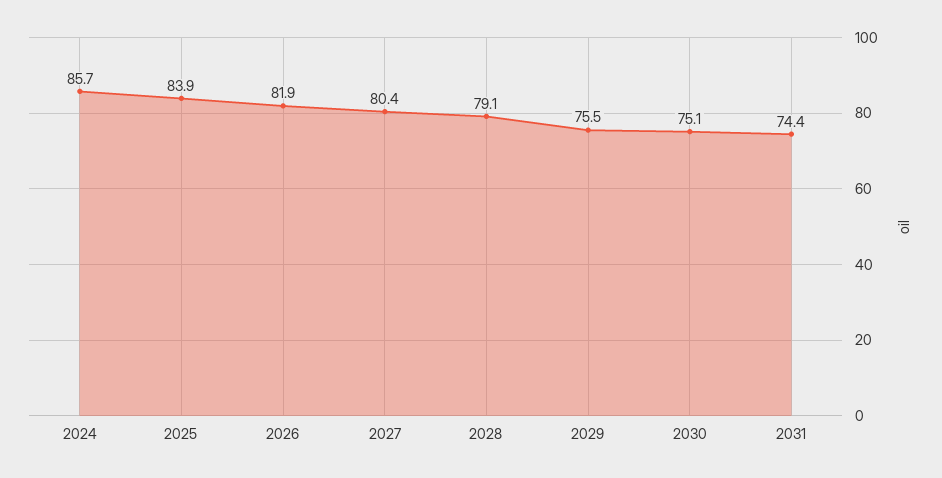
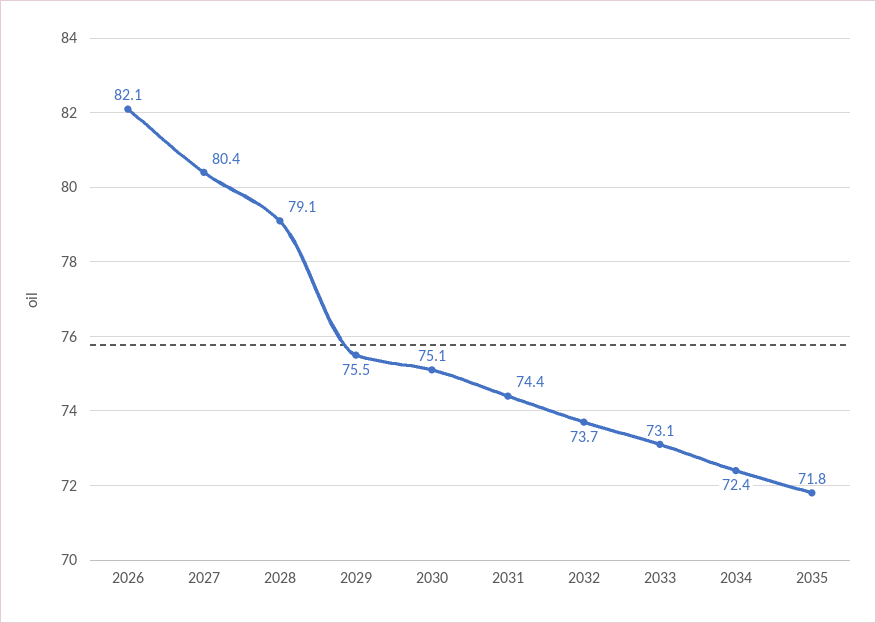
2024: 85.7 -> none
2025: 83.9 -> none
2026: 81.9 -> 82.1
2032: none -> 73.7
2033: none -> 73.1
2034: none -> 72.4
2035: none -> 71.8

